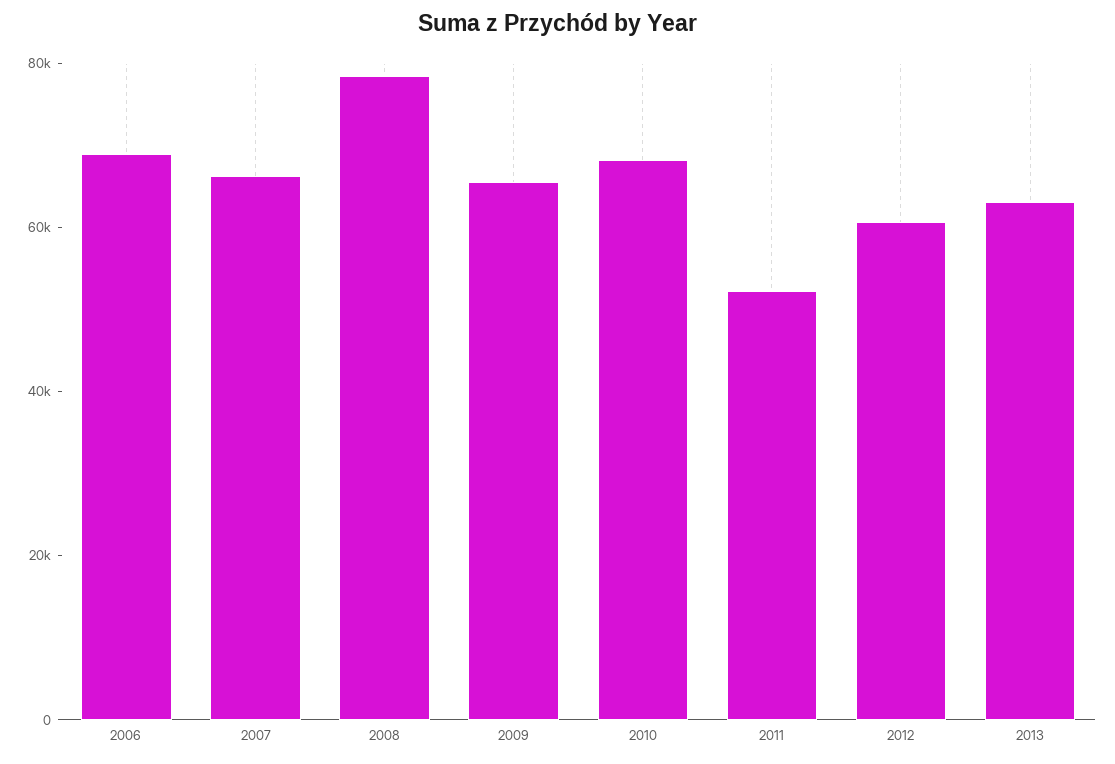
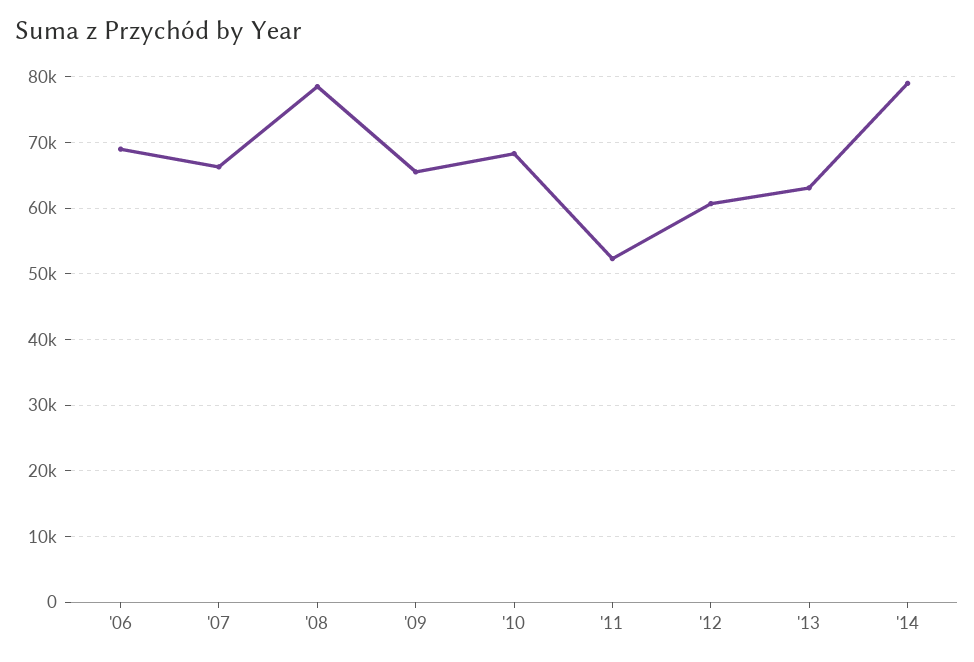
'14: none -> 79000

